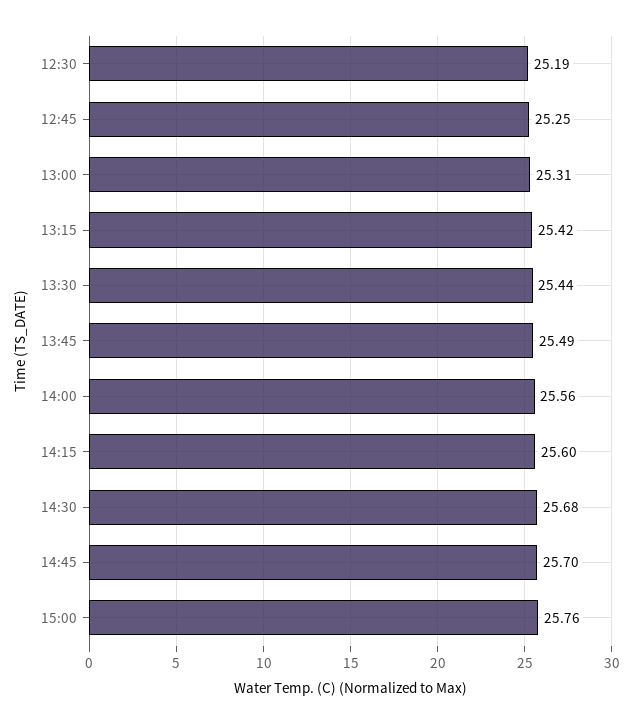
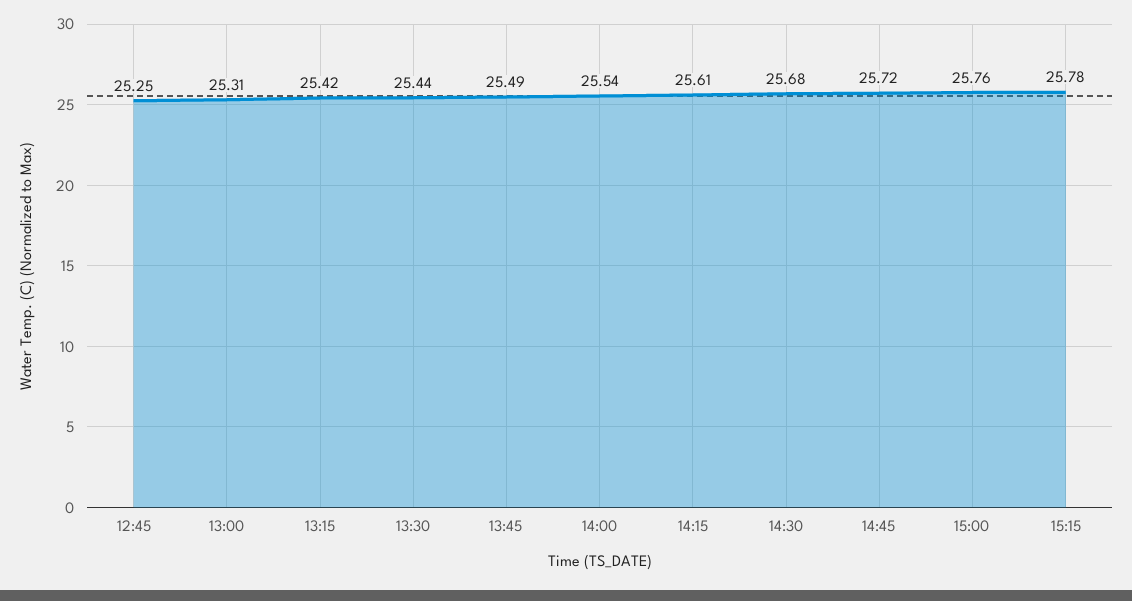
12:30: 25.19 -> none
14:00: 25.56 -> 25.54
14:15: 25.6 -> 25.61
14:45: 25.7 -> 25.72
15:15: none -> 25.78

